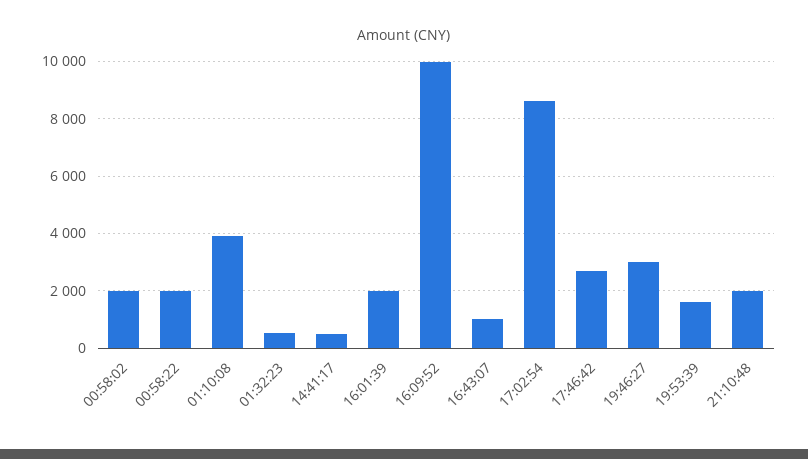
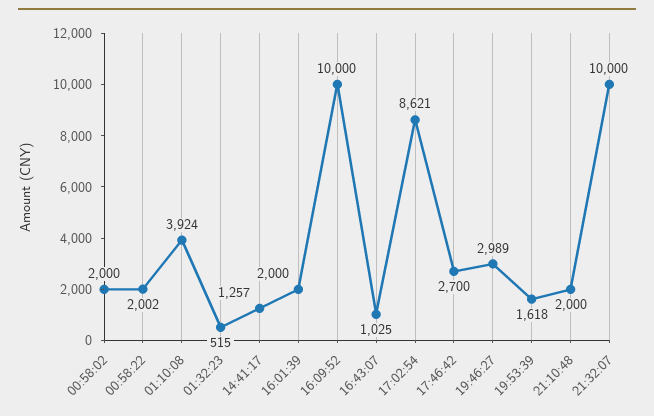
14:41:17: 500 -> 1257
21:32:07: none -> 10000

